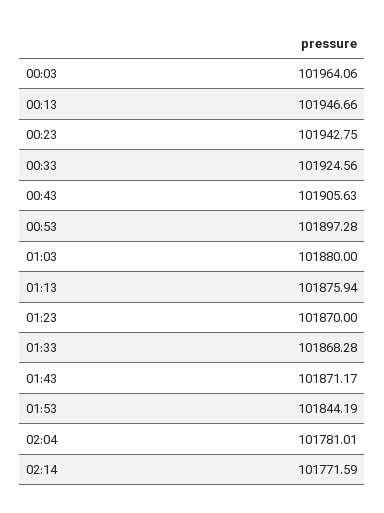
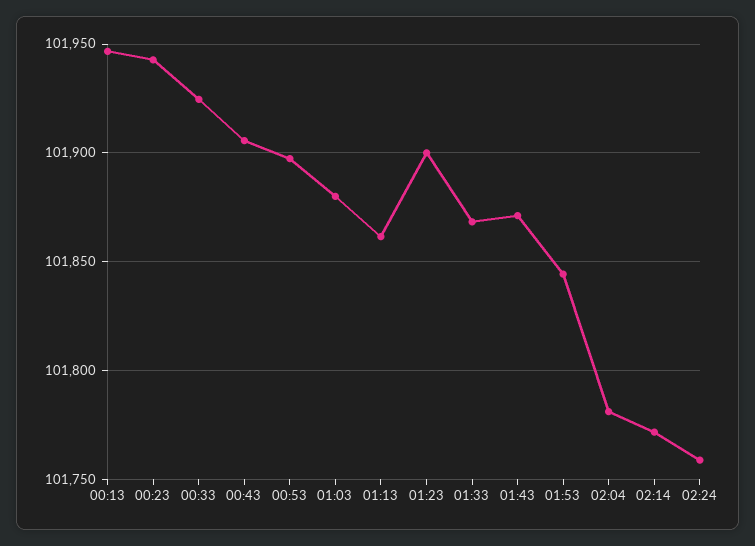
00:03: 101964.06 -> none
01:13: 101875.94 -> 101860
01:23: 101870 -> 101900
02:24: none -> 101760

